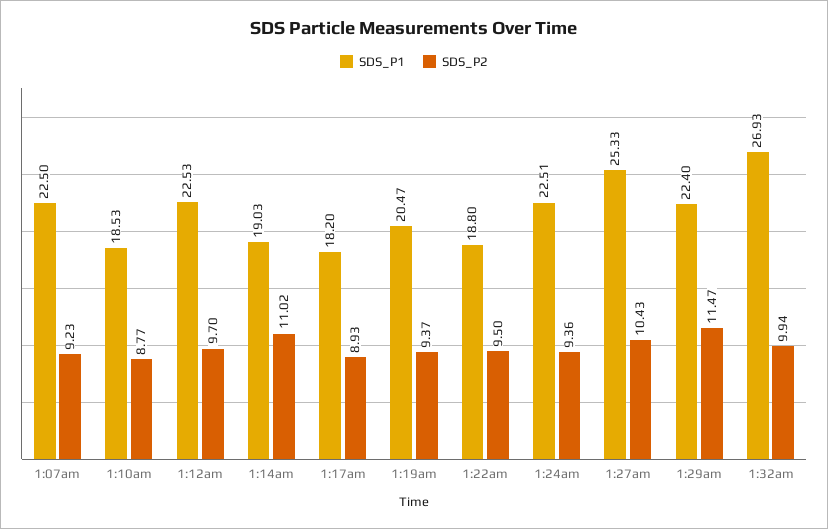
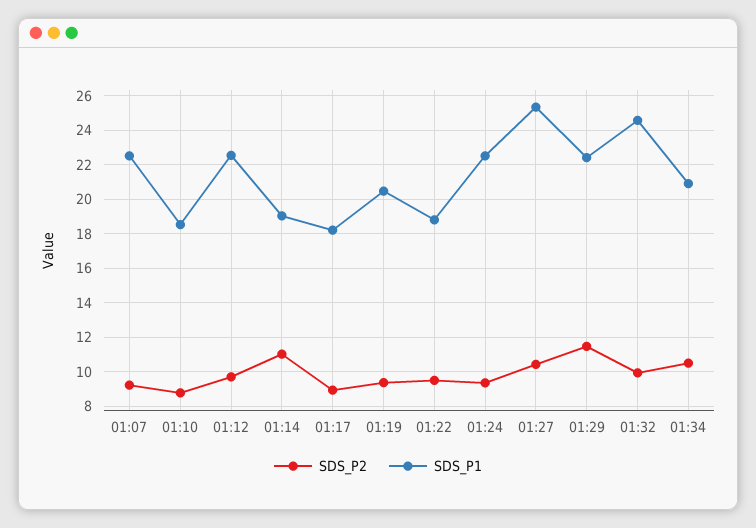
SDS_P1, 1:32am: 26.93 -> 24.5
SDS_P2, 01:34: none -> 10.5
SDS_P1, 01:34: none -> 21

